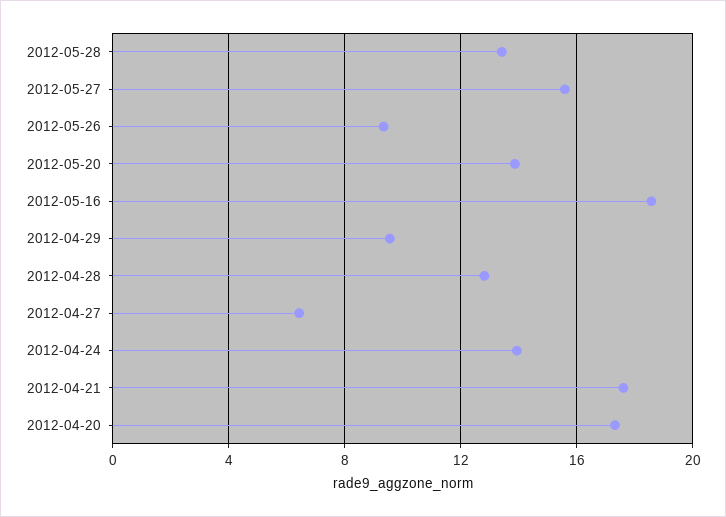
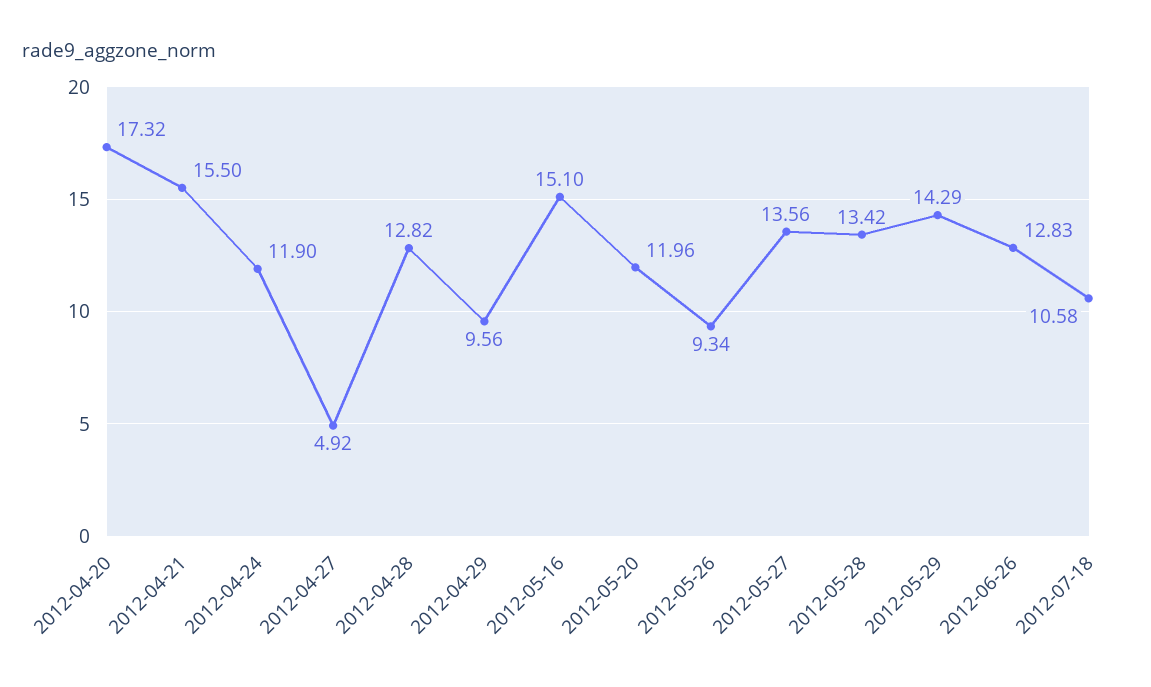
2012-05-27: 15.5 -> 13.56
2012-05-20: 14 -> 11.96
2012-05-16: 18.5 -> 15.1
2012-04-27: 6.5 -> 4.92
2012-04-24: 14 -> 11.9
2012-04-21: 17.5 -> 15.5
2012-05-29: none -> 14.29
2012-06-26: none -> 12.83
2012-07-18: none -> 10.58

